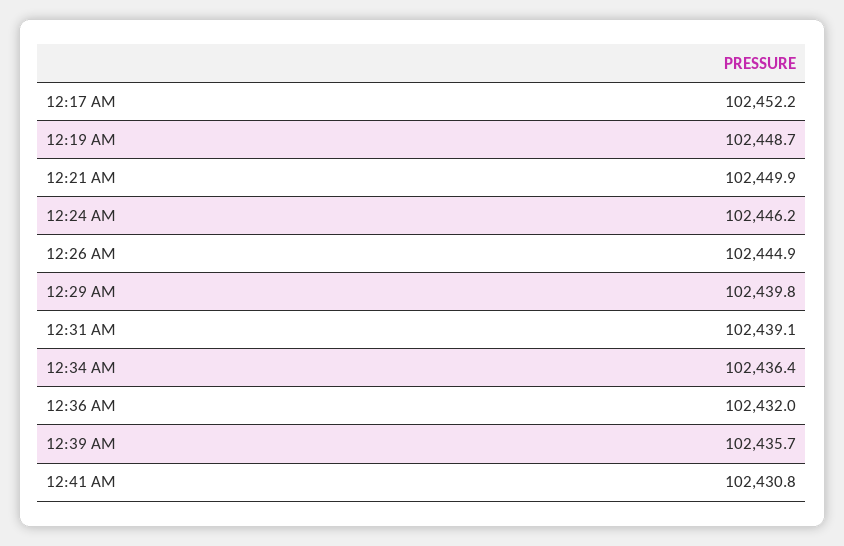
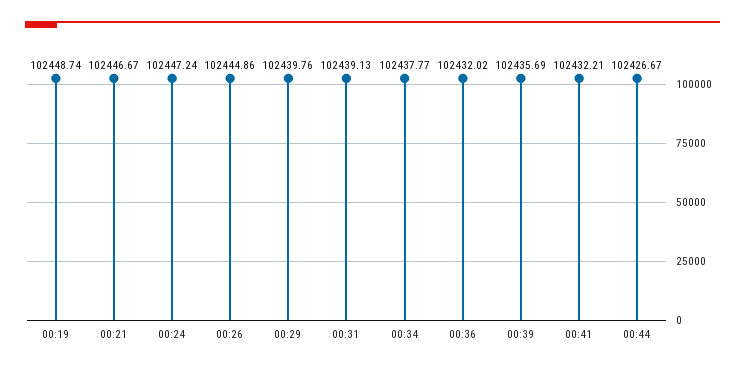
12:17 AM: 102452.2 -> none
12:21 AM: 102449.9 -> 102446.67
12:24 AM: 102446.2 -> 102447.24
12:34 AM: 102436.4 -> 102437.77
12:41 AM: 102430.8 -> 102432.21
00:44: none -> 102426.67

